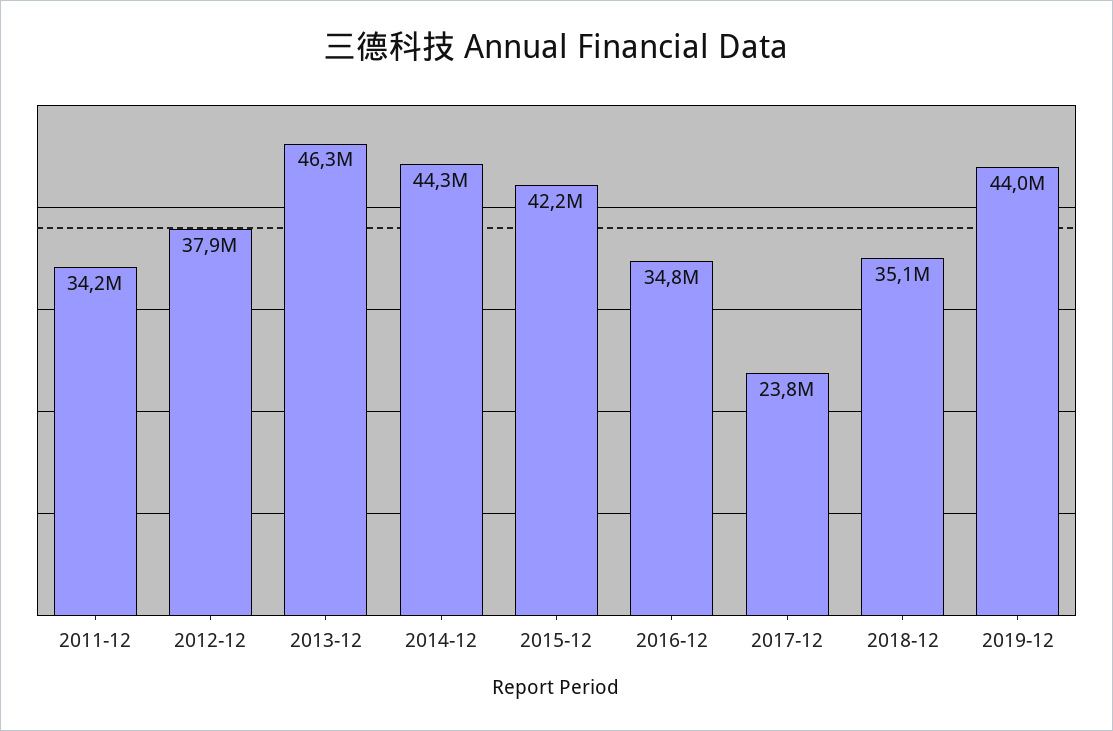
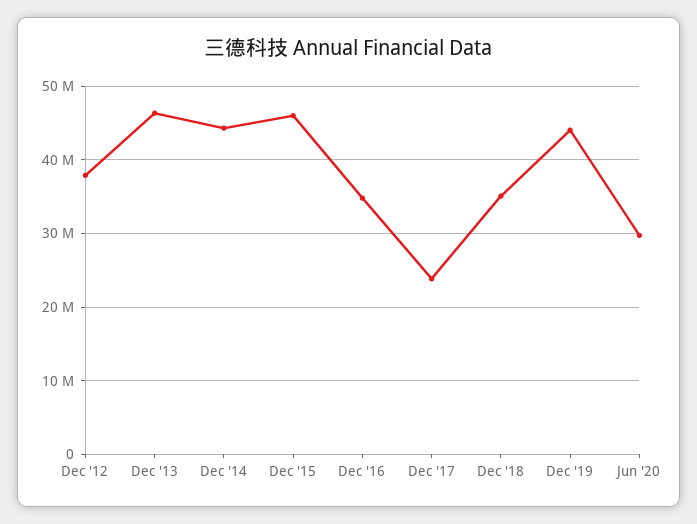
2011-12: 34200000 -> none
2015-12: 42200000 -> 46000000
Jun '20: none -> 30000000

